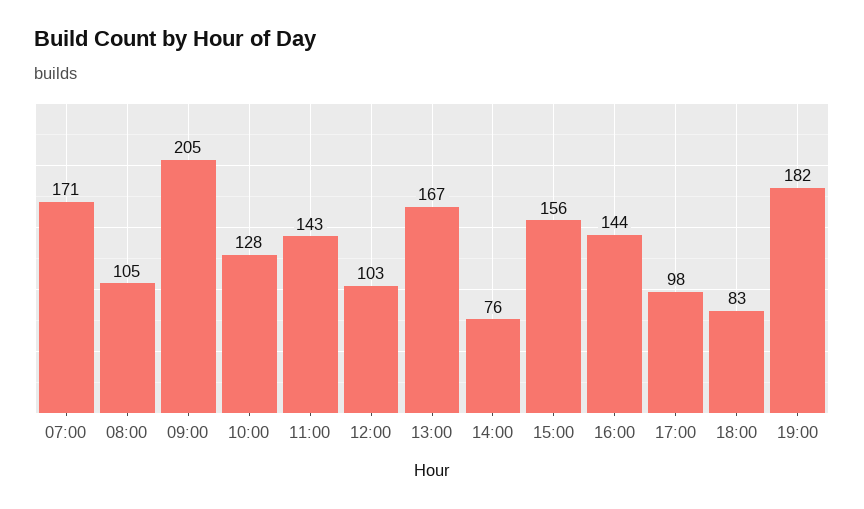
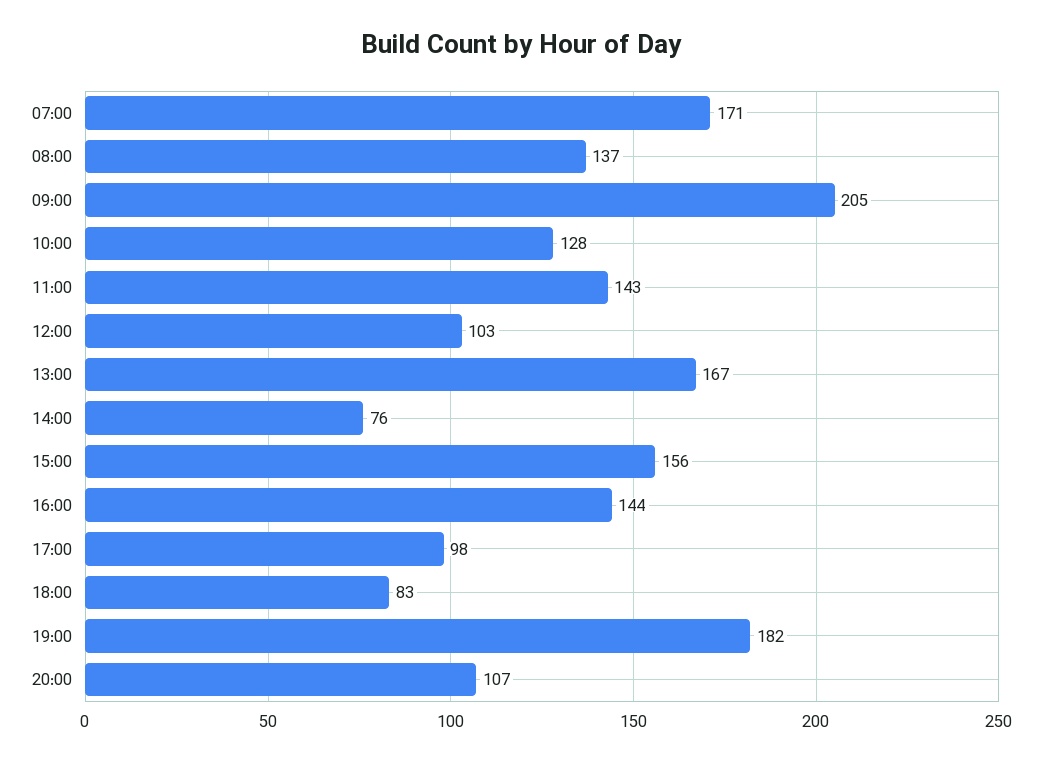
08:00: 105 -> 137
20:00: none -> 107

